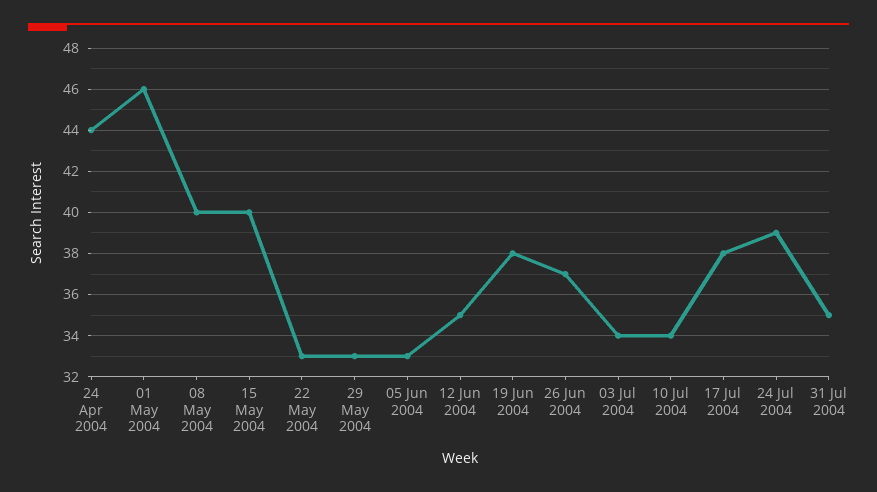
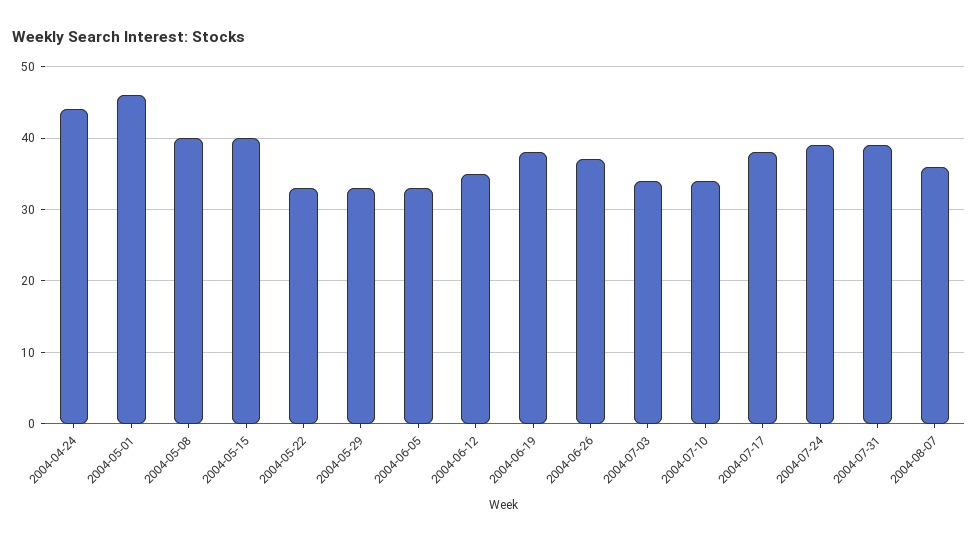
31 Jul 2004: 35 -> 39
2004-08-07: none -> 36

